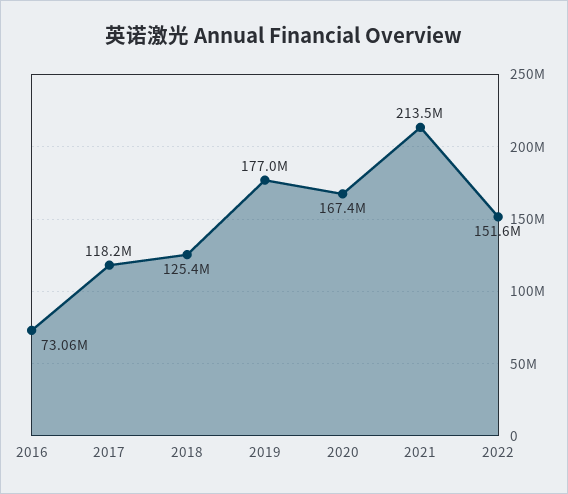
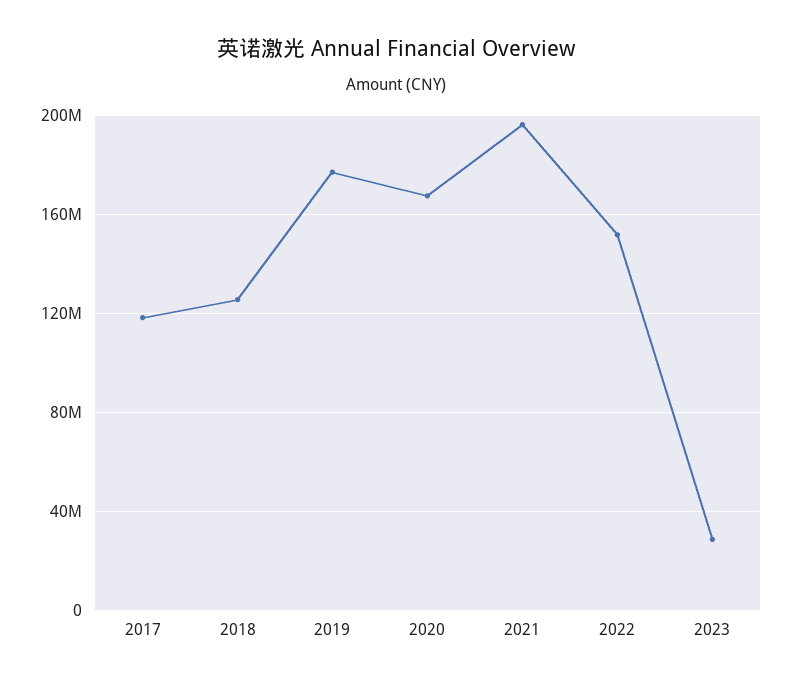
2016: 73060000 -> none
2021: 213500000 -> 195000000
2023: none -> 30000000

